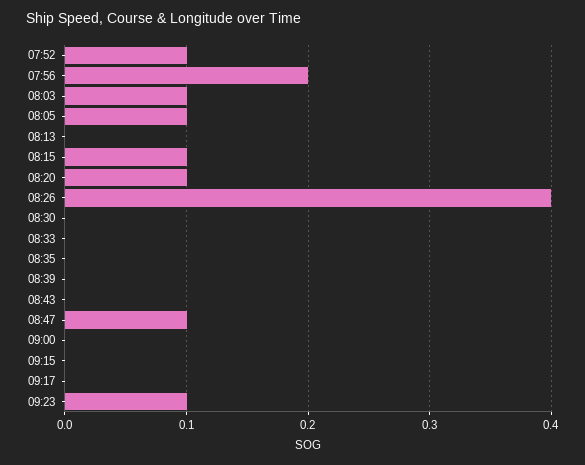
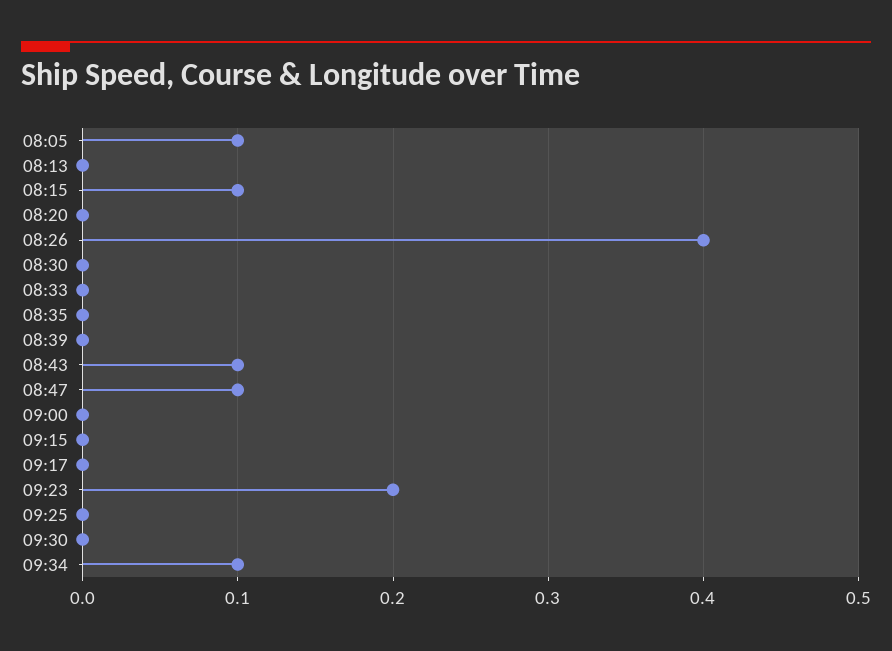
07:52: 0.1 -> none
07:56: 0.2 -> none
08:03: 0.1 -> none
08:20: 0.1 -> 0
08:43: 0 -> 0.1
09:23: 0.1 -> 0.2
09:25: none -> 0
09:30: none -> 0
09:34: none -> 0.1

